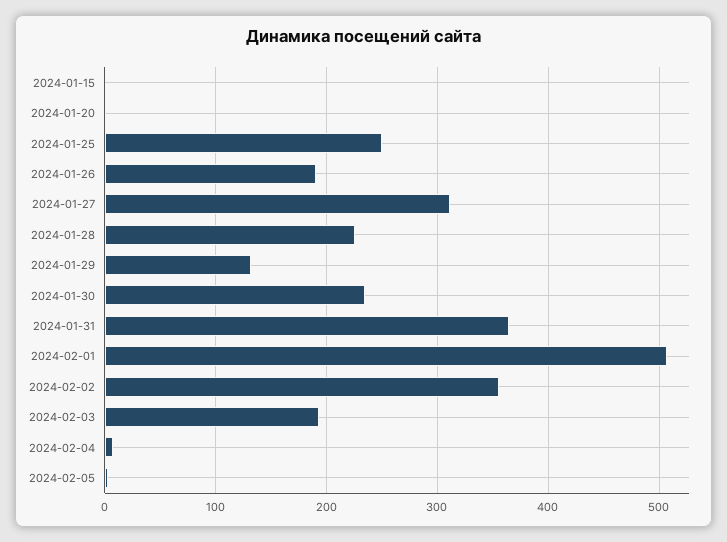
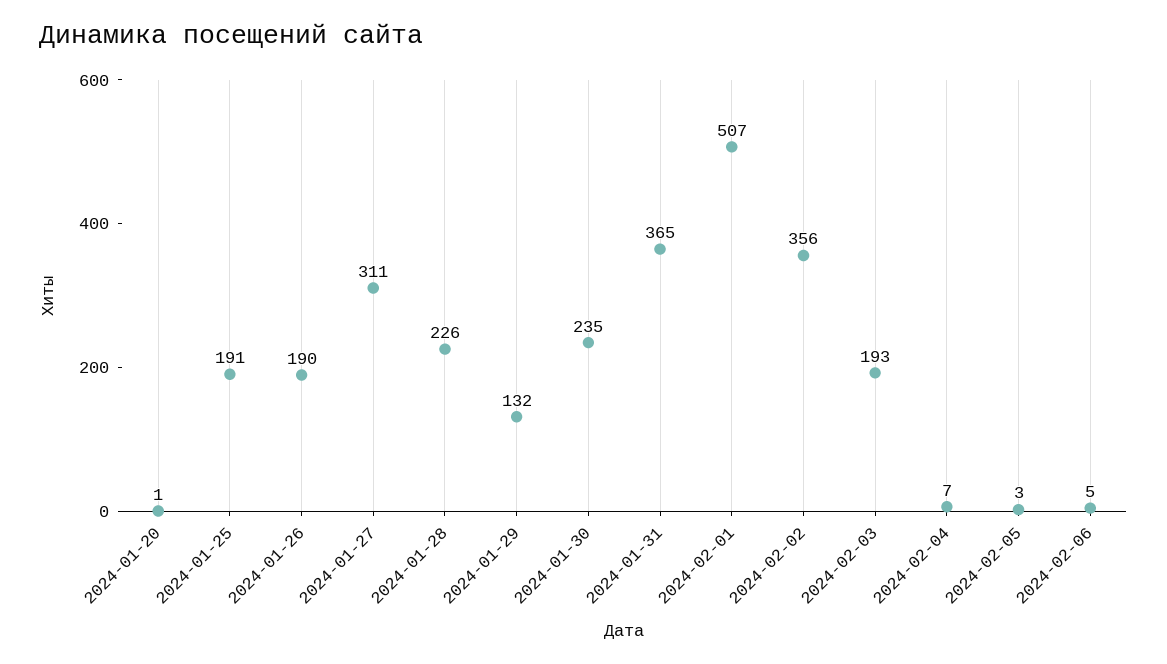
2024-01-15: 0 -> none
2024-01-25: 250 -> 191
2024-02-06: none -> 5

